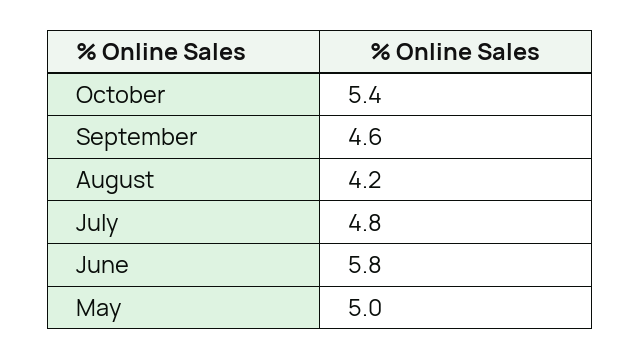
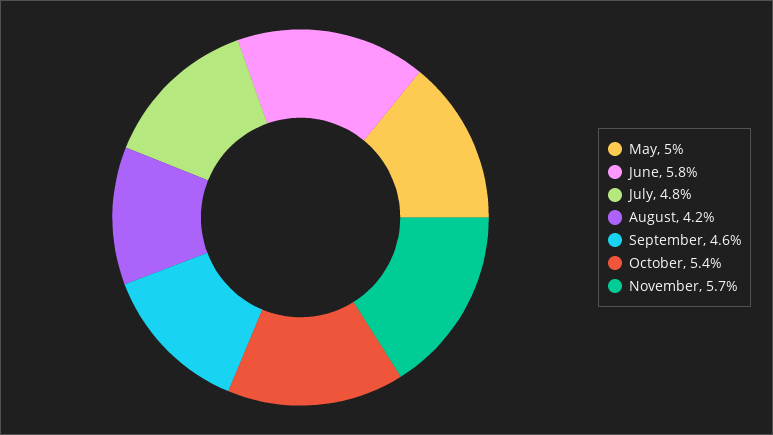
November: none -> 5.7

